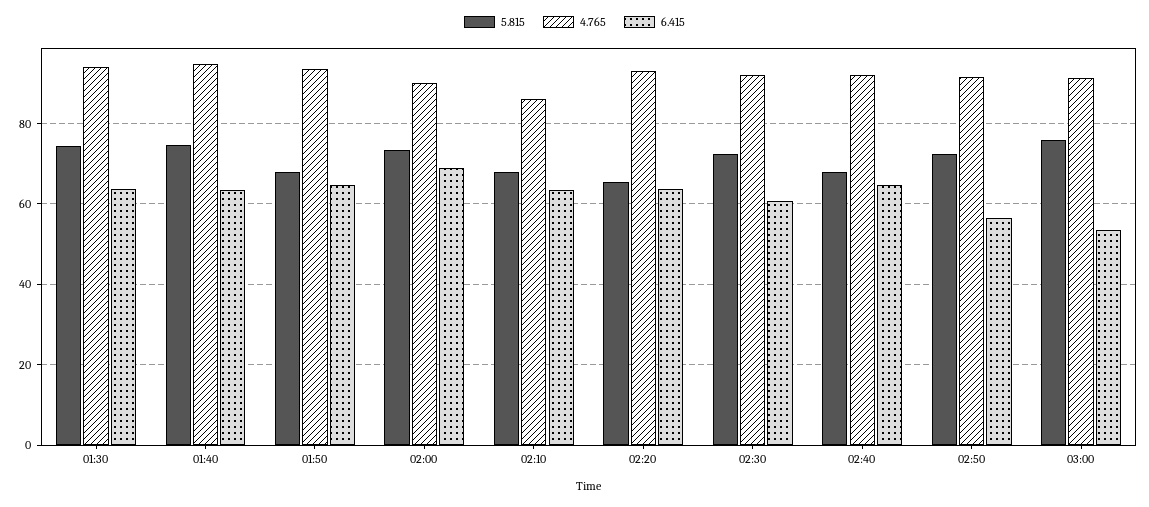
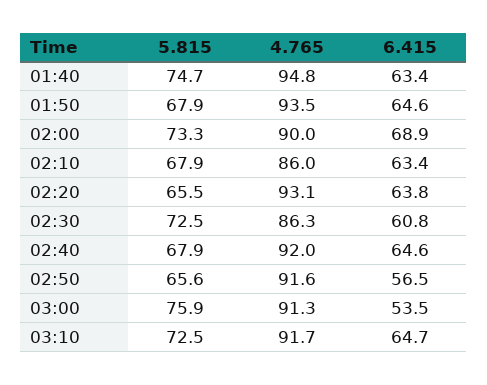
5.815, 01:30: 74 -> none
4.765, 01:30: 94 -> none
6.415, 01:30: 64 -> none
4.765, 02:30: 92 -> 86.3
5.815, 02:50: 72 -> 65.6
5.815, 03:10: none -> 72.5
4.765, 03:10: none -> 91.7
6.415, 03:10: none -> 64.7

